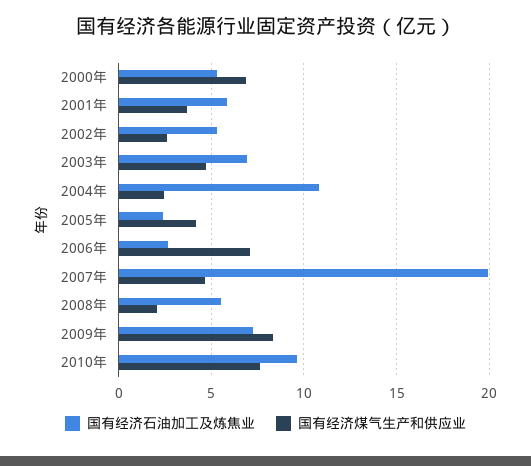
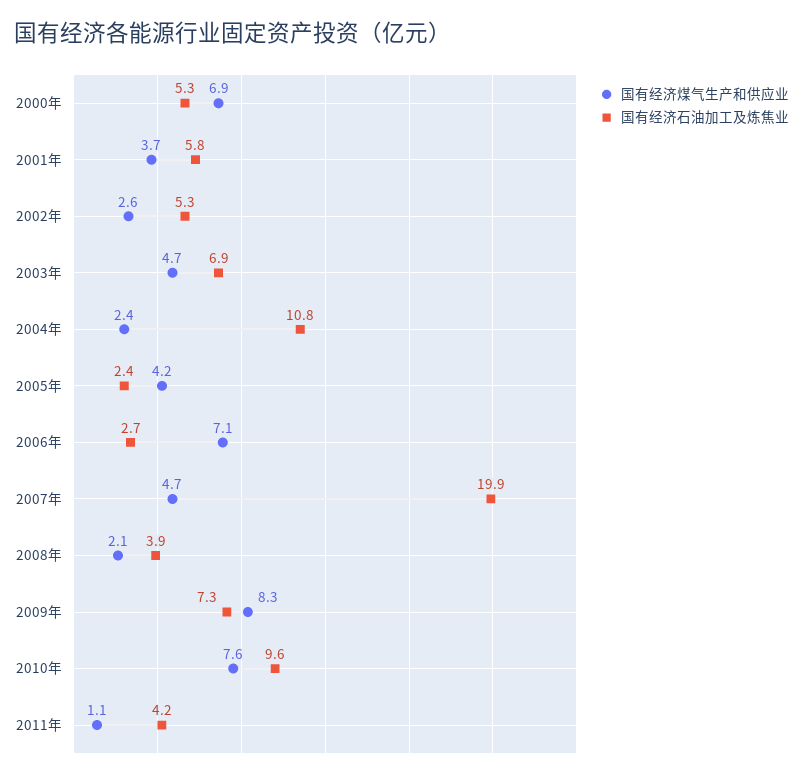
国有经济石油加工及炼焦业, 2008年: 5.5 -> 3.9
国有经济煤气生产和供应业, 2011年: none -> 1.1
国有经济石油加工及炼焦业, 2011年: none -> 4.2

